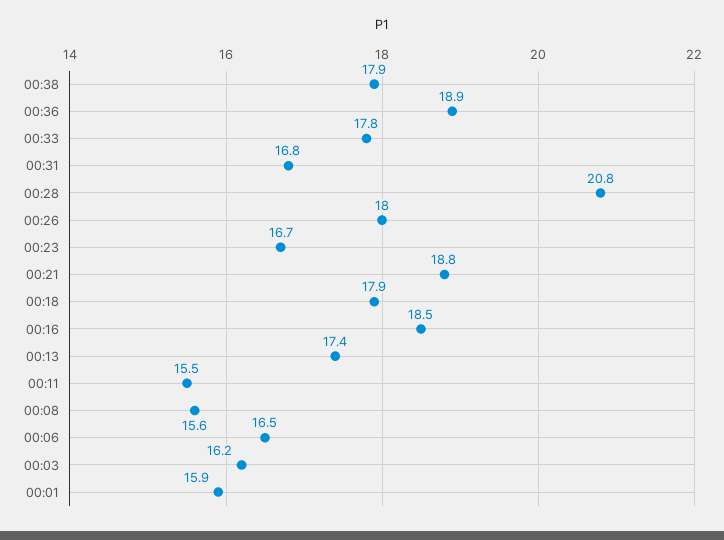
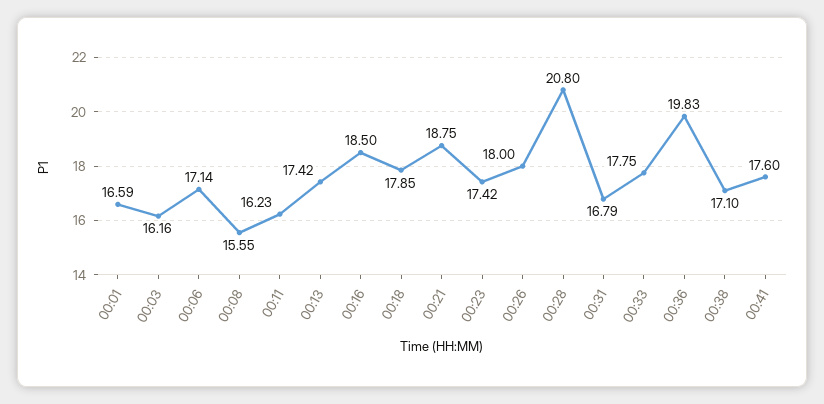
00:38: 17.9 -> 17.1
00:36: 18.9 -> 19.83
00:23: 16.7 -> 17.42
00:11: 15.5 -> 16.23
00:06: 16.5 -> 17.14
00:01: 15.9 -> 16.59
00:41: none -> 17.6

